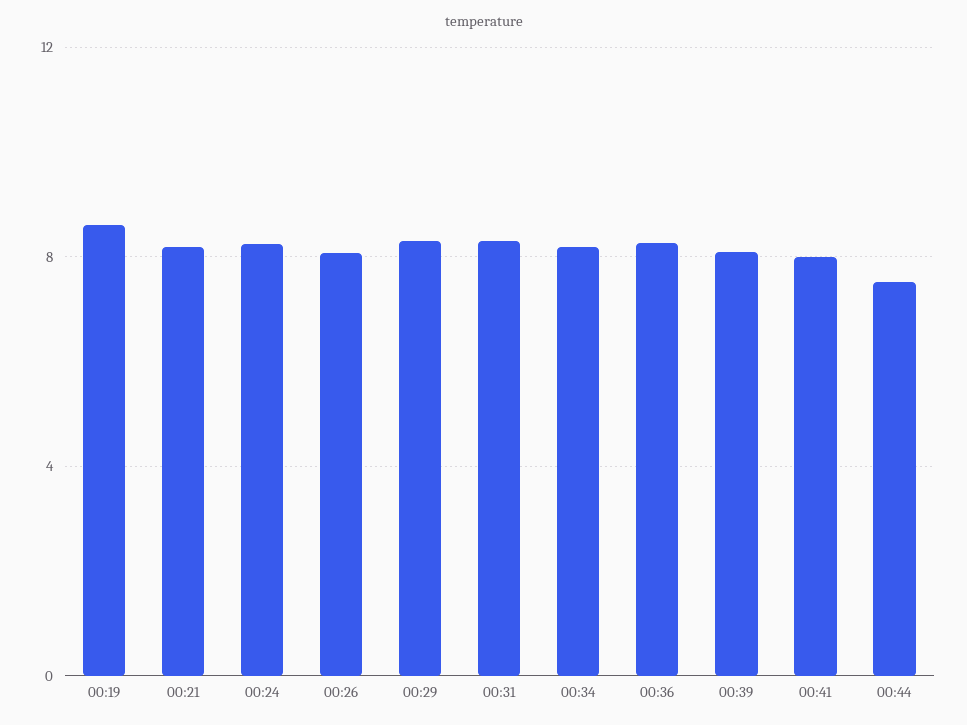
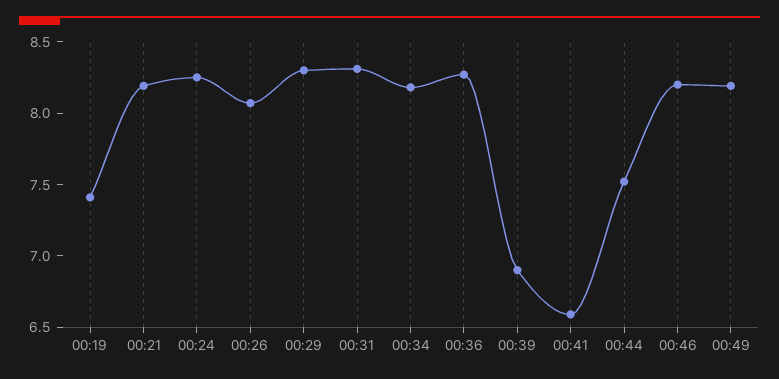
00:19: 8.5 -> 7.4
00:39: 8 -> 6.9
00:41: 8 -> 6.6
00:46: none -> 8.2
00:49: none -> 8.2

